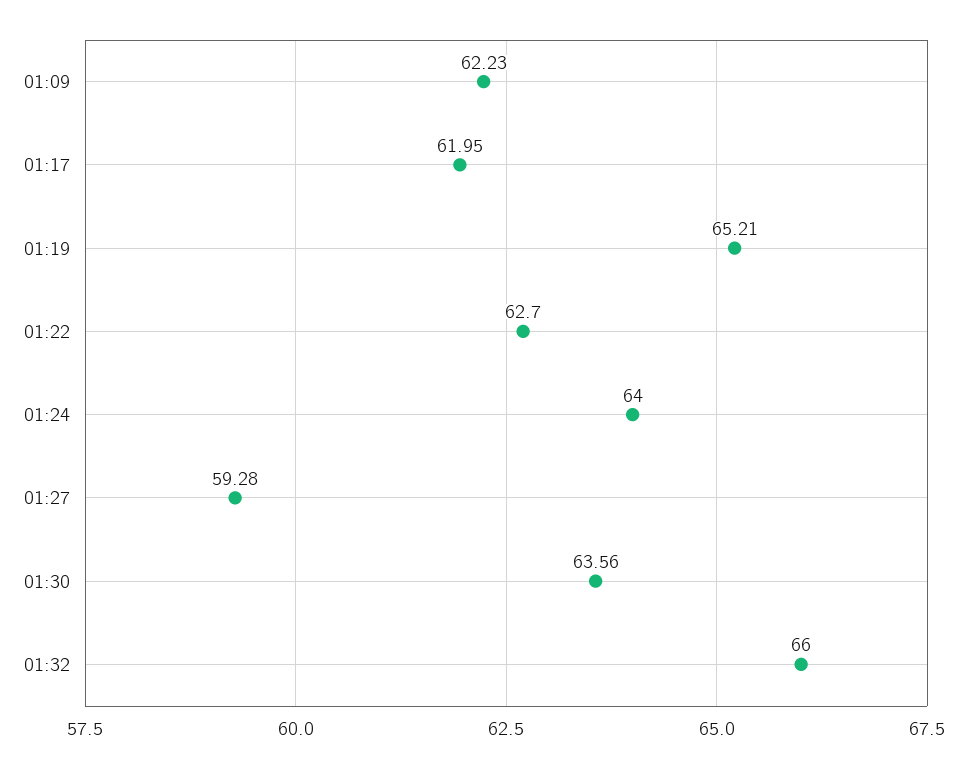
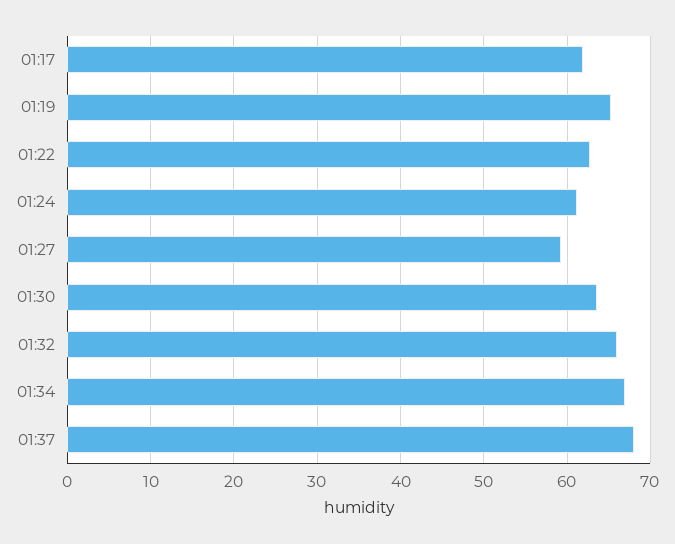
01:09: 62.23 -> none
01:24: 64 -> 61
01:34: none -> 67
01:37: none -> 68

